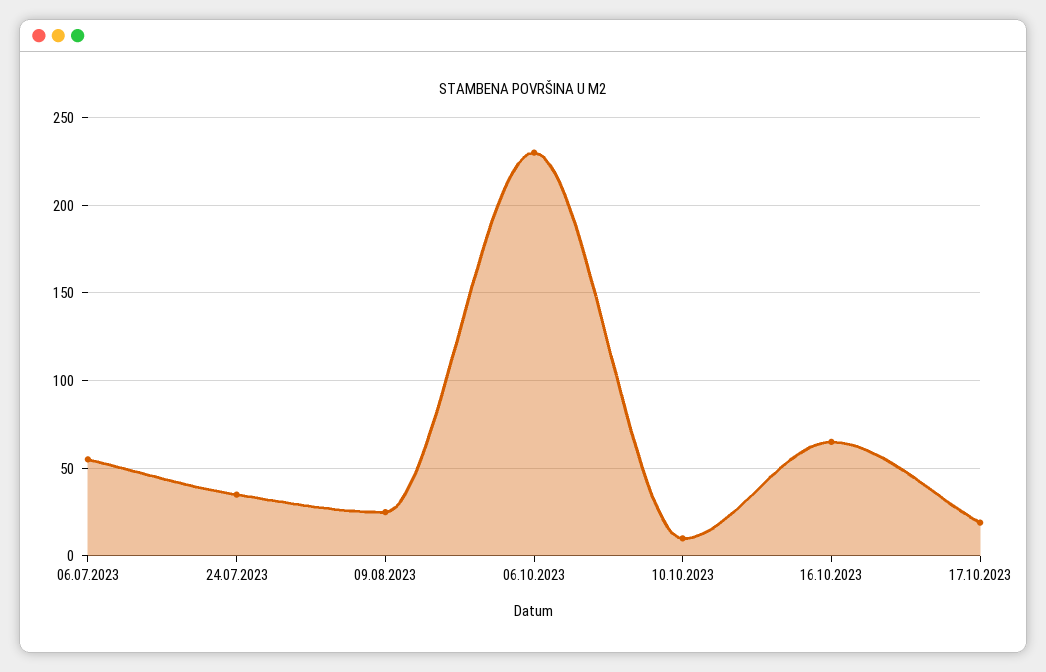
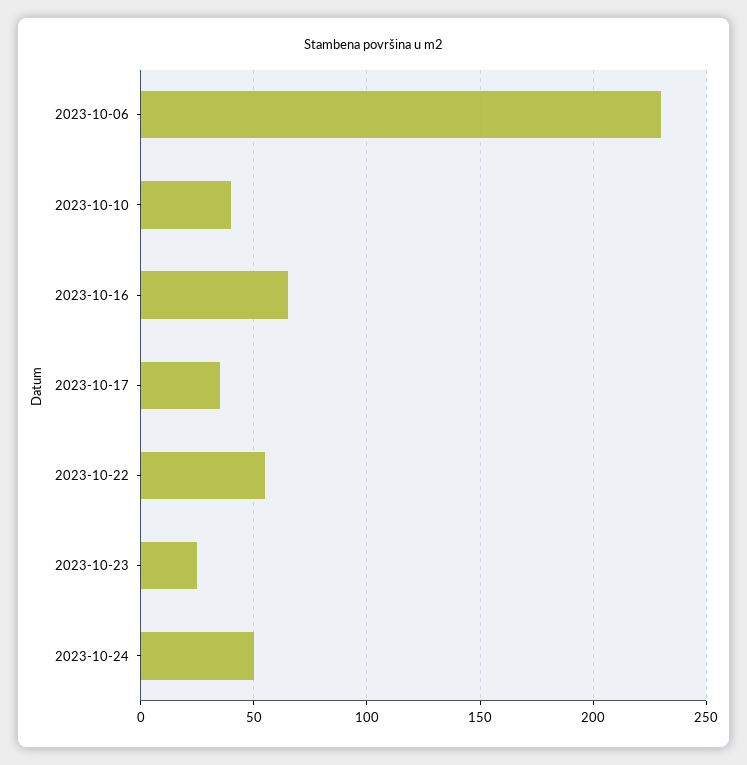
06.07.2023: 55 -> none
24.07.2023: 35 -> none
09.08.2023: 25 -> none
10.10.2023: 10 -> 40
17.10.2023: 20 -> 35
2023-10-22: none -> 55
2023-10-23: none -> 25
2023-10-24: none -> 50

